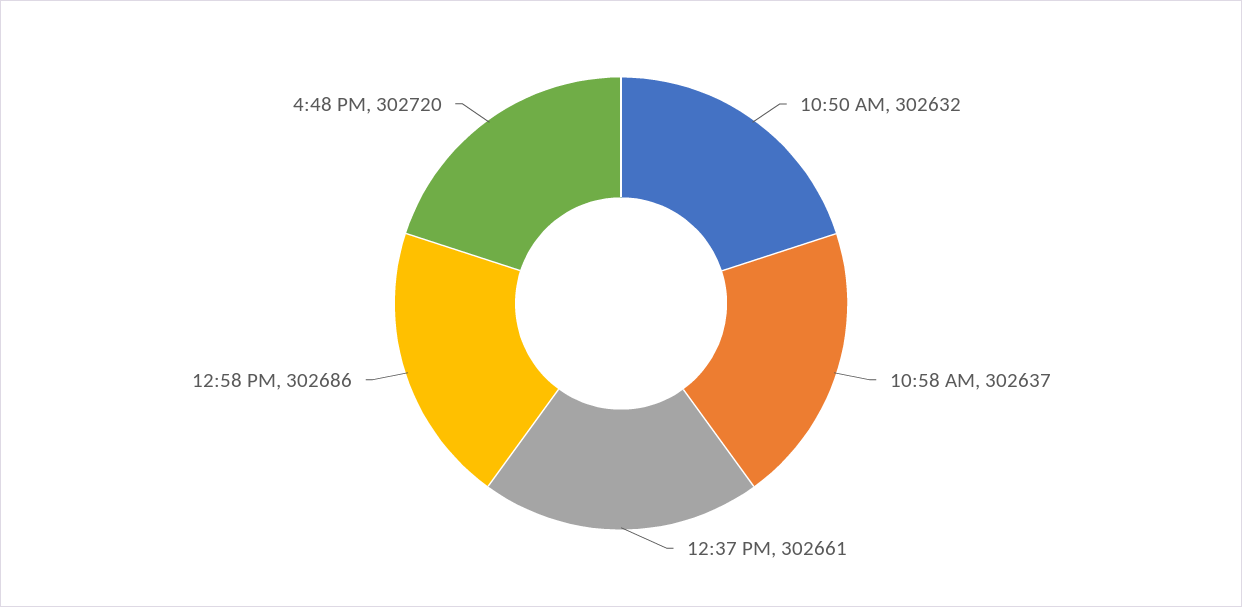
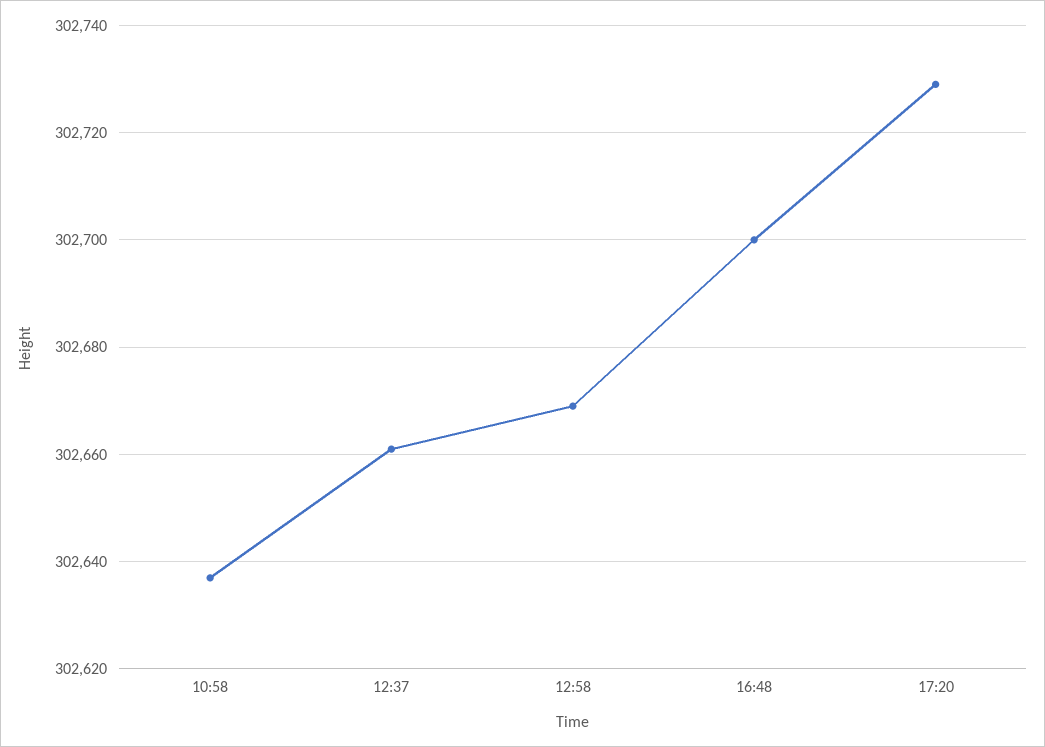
10:50 AM: 302632 -> none
12:58 PM: 302686 -> 302670
4:48 PM: 302720 -> 302700
17:20: none -> 302730

